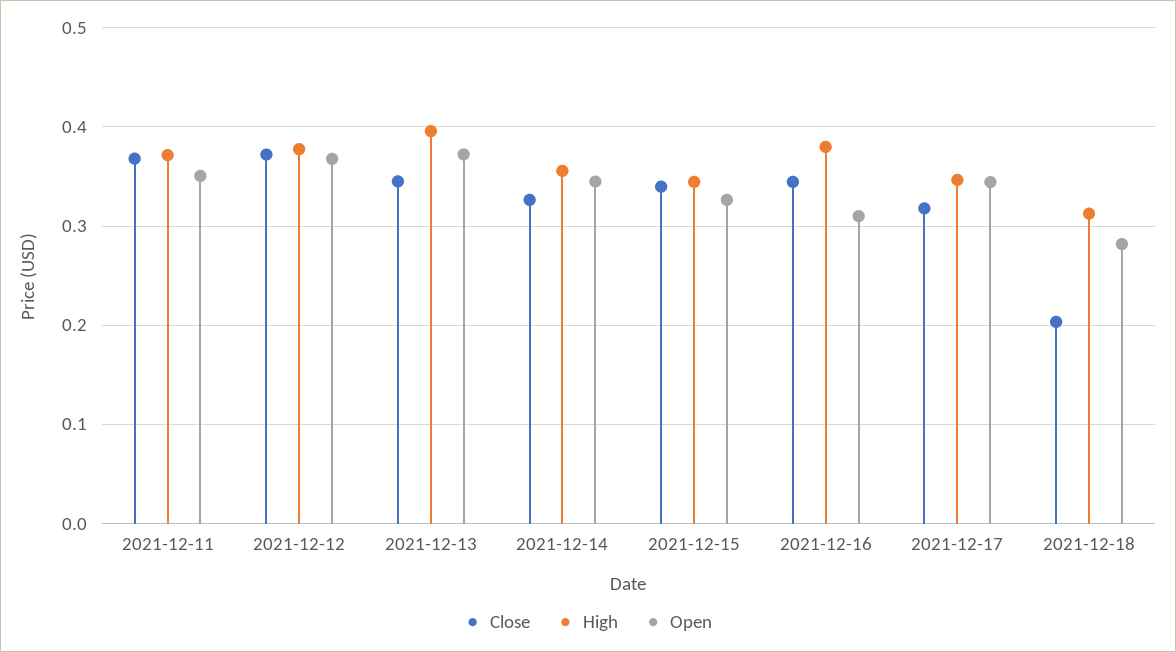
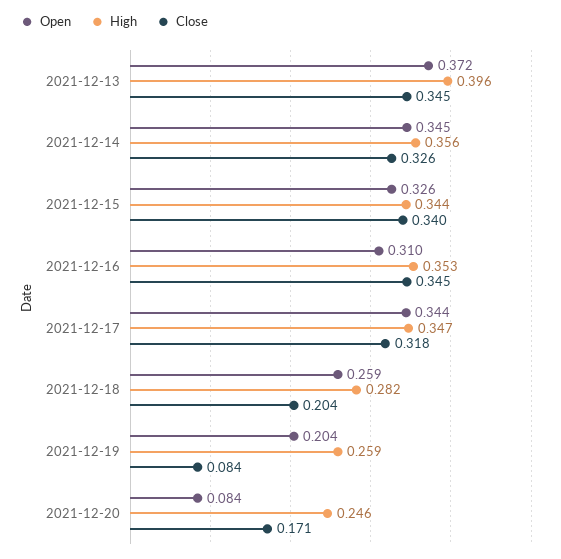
Close, 2021-12-11: 0.37 -> none
High, 2021-12-11: 0.37 -> none
Open, 2021-12-11: 0.35 -> none
Close, 2021-12-12: 0.37 -> none
High, 2021-12-12: 0.38 -> none
Open, 2021-12-12: 0.37 -> none
High, 2021-12-16: 0.38 -> 0.353
High, 2021-12-18: 0.31 -> 0.282
Open, 2021-12-18: 0.28 -> 0.259
Open, 2021-12-19: none -> 0.204
High, 2021-12-19: none -> 0.259
Close, 2021-12-19: none -> 0.084
Open, 2021-12-20: none -> 0.084
High, 2021-12-20: none -> 0.246
Close, 2021-12-20: none -> 0.171

